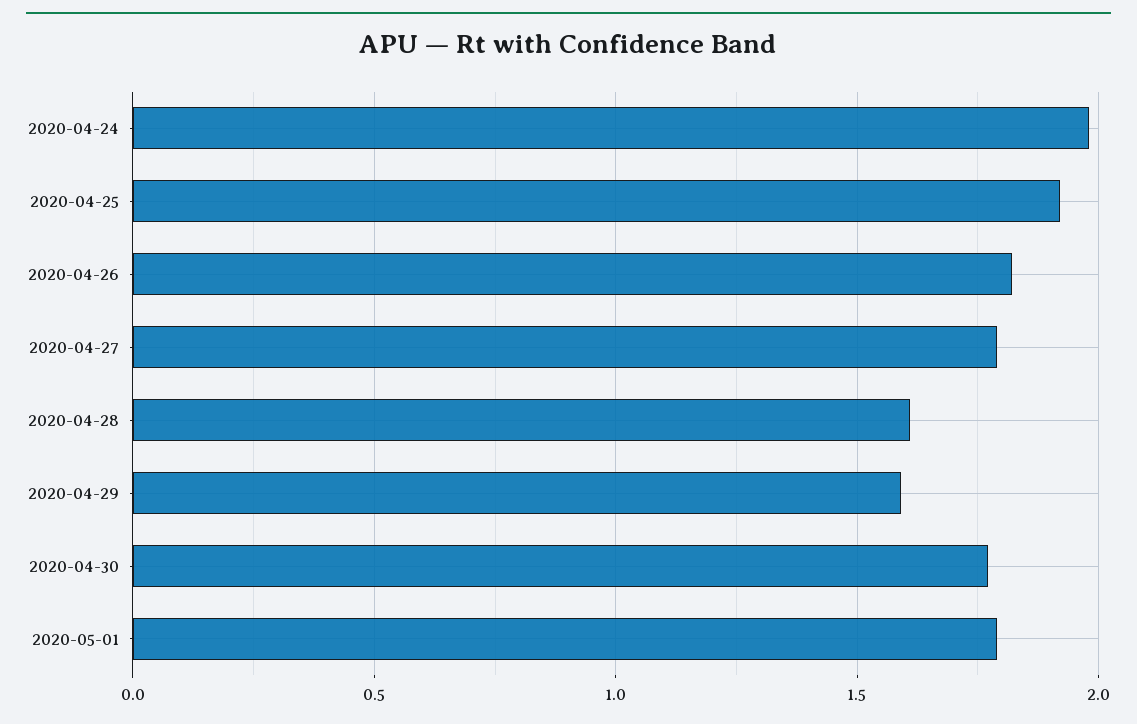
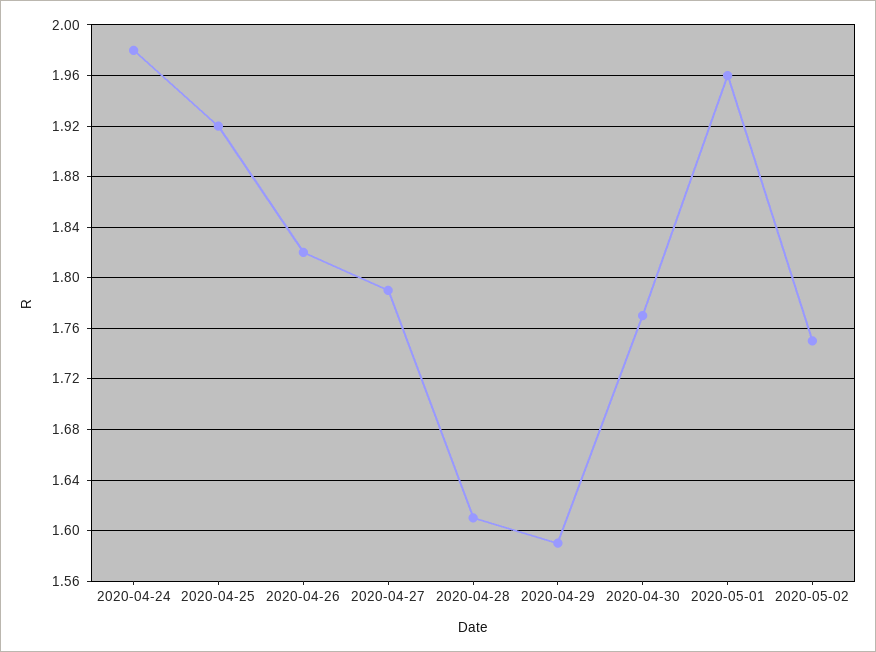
2020-05-01: 1.8 -> 1.96
2020-05-02: none -> 1.75

